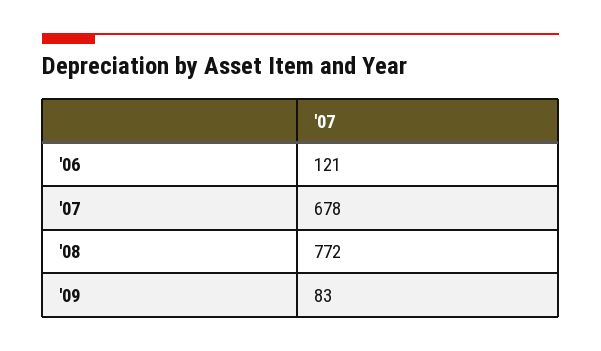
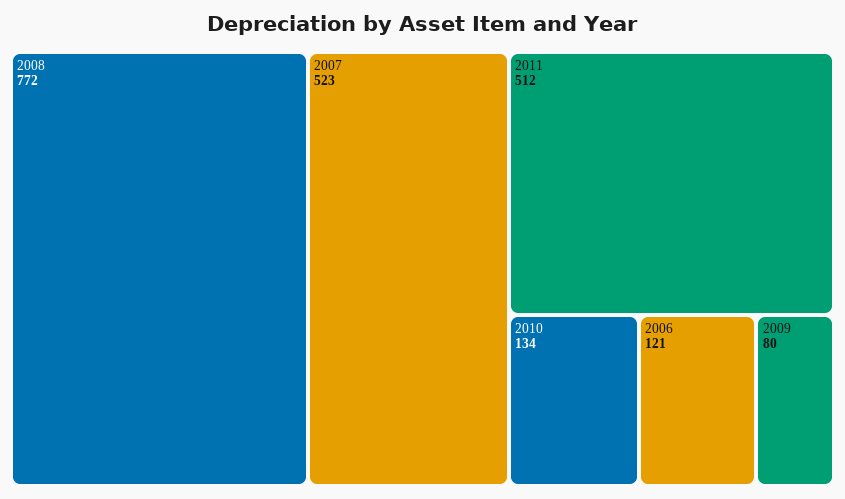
'07: 678 -> 523
'09: 83 -> 80
2011: none -> 512
2010: none -> 134

